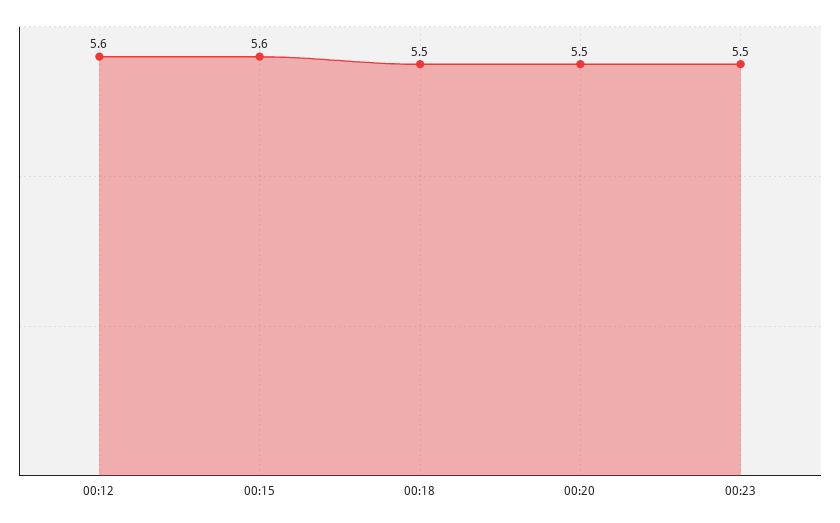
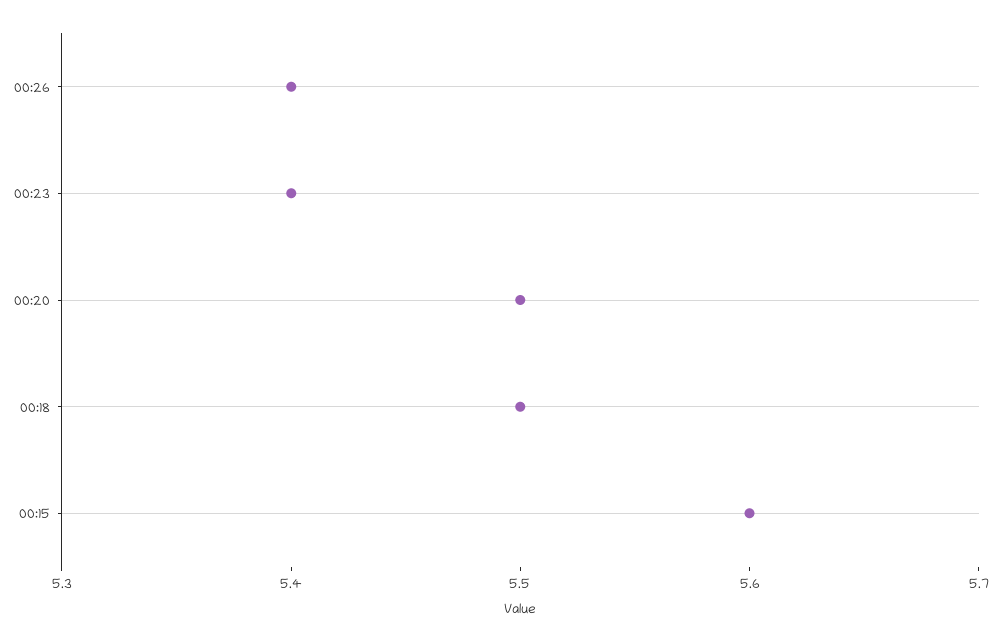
00:12: 5.6 -> none
00:23: 5.5 -> 5.4
00:26: none -> 5.4

